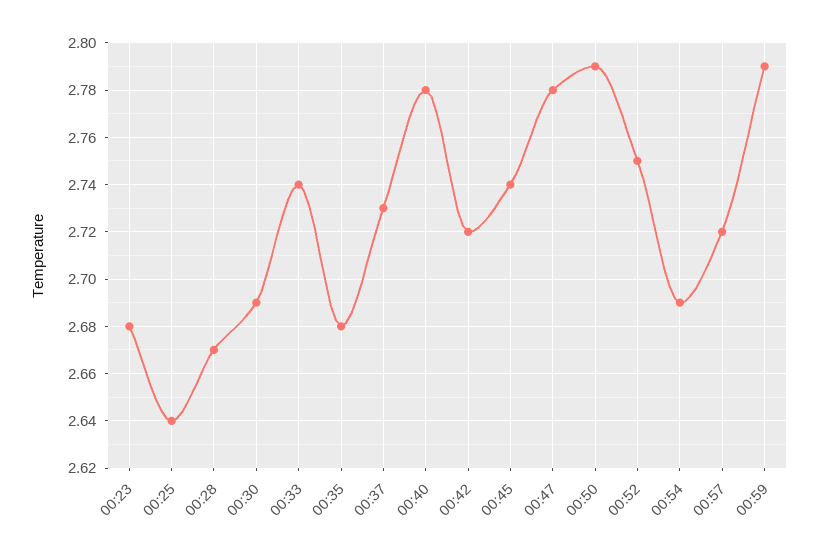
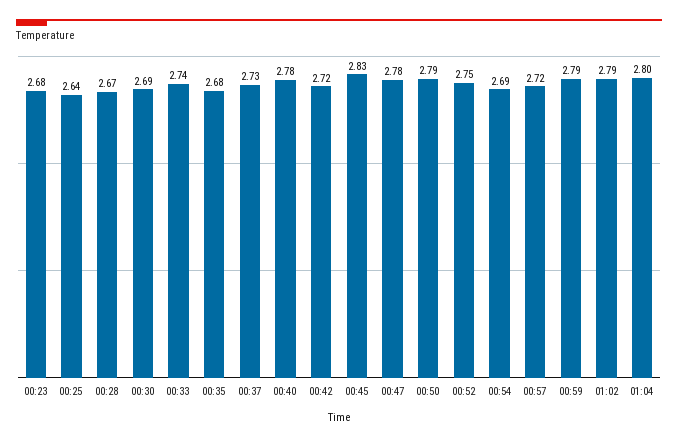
00:45: 2.74 -> 2.83
01:02: none -> 2.79
01:04: none -> 2.8

